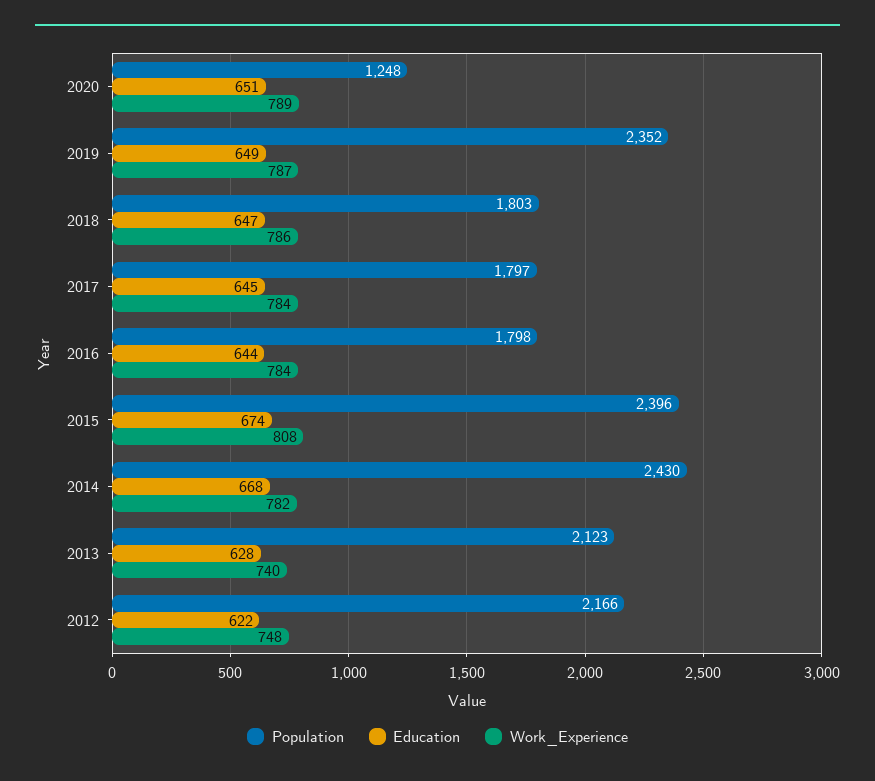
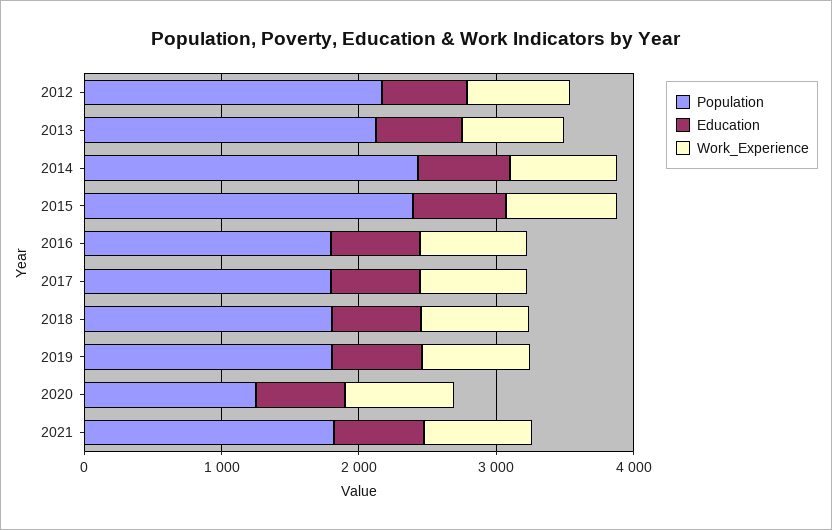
Population, 2019: 2352 -> 1800
Population, 2021: none -> 1800
Education, 2021: none -> 600
Work_Experience, 2021: none -> 800

